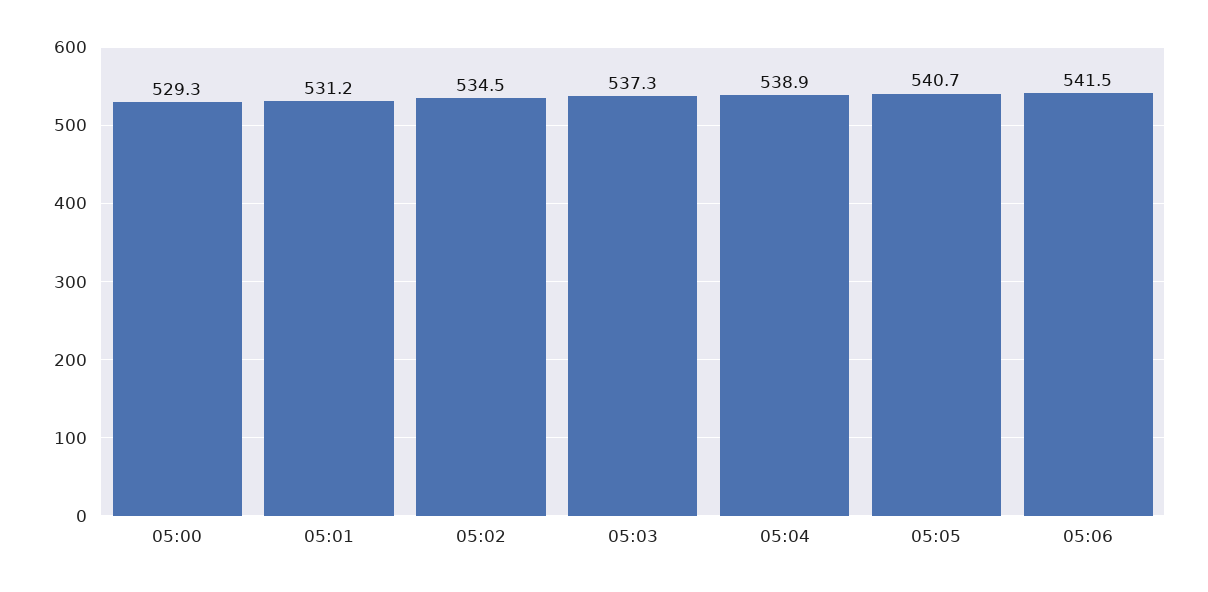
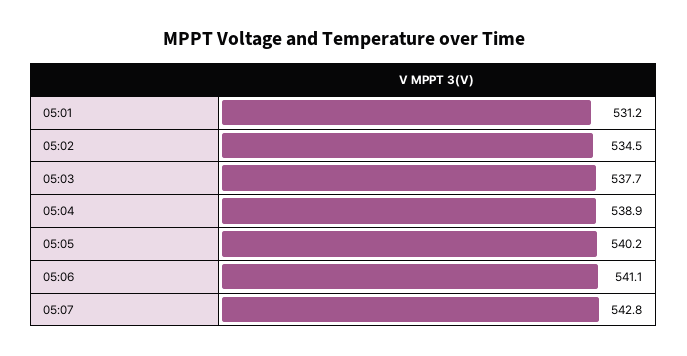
05:00: 529.3 -> none
05:03: 537.3 -> 537.7
05:05: 540.7 -> 540.2
05:06: 541.5 -> 541.1
05:07: none -> 542.8

